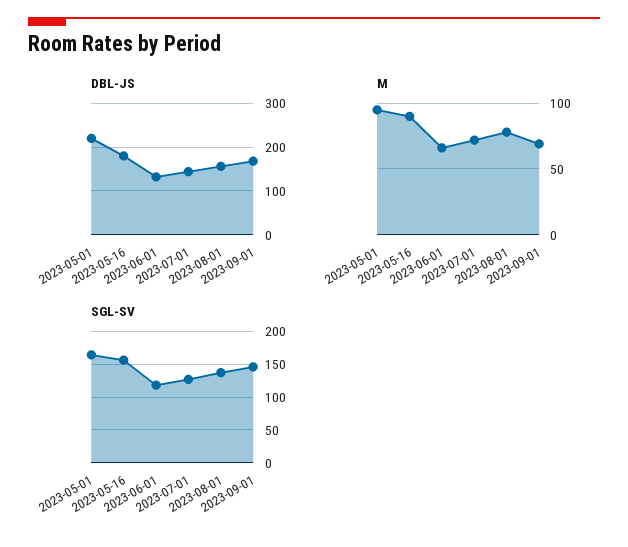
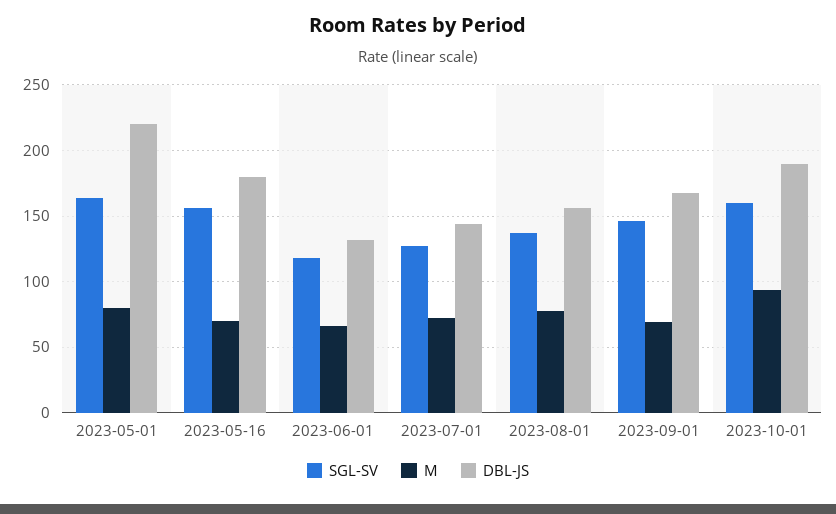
M, 2023-05-01: 95 -> 80
M, 2023-05-16: 90 -> 70
SGL-SV, 2023-10-01: none -> 160
M, 2023-10-01: none -> 95
DBL-JS, 2023-10-01: none -> 190

